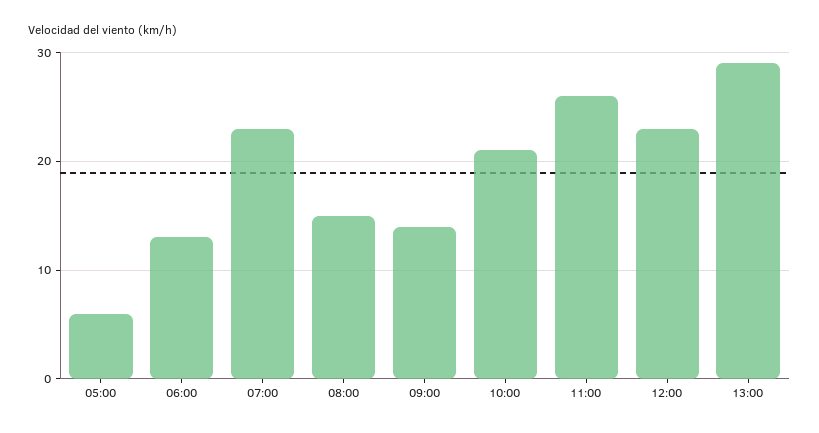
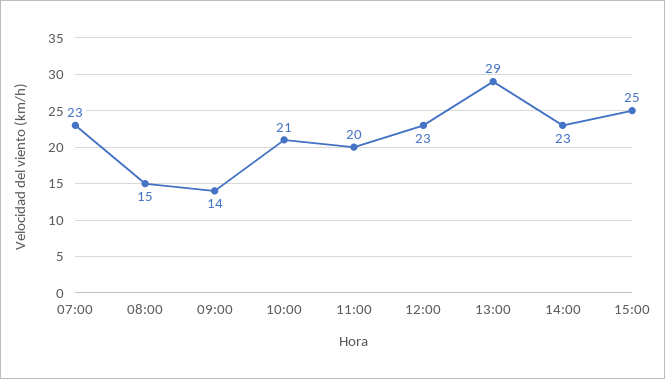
05:00: 6 -> none
06:00: 13 -> none
11:00: 26 -> 20
14:00: none -> 23
15:00: none -> 25

